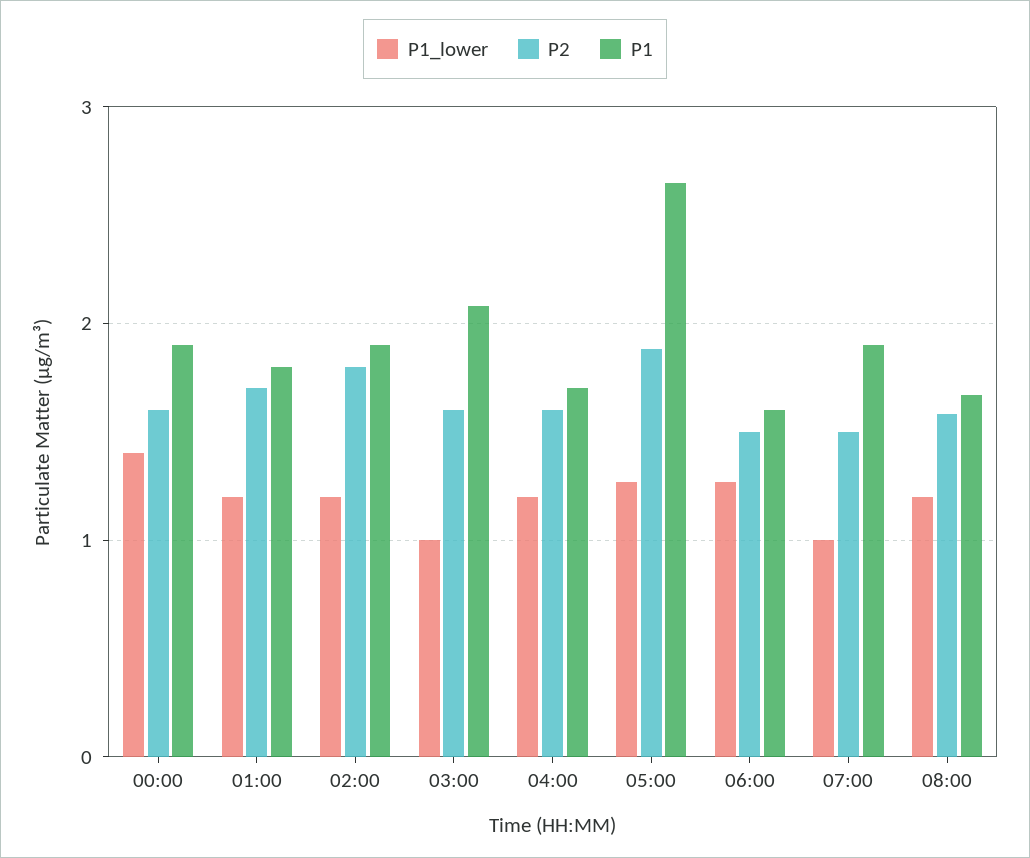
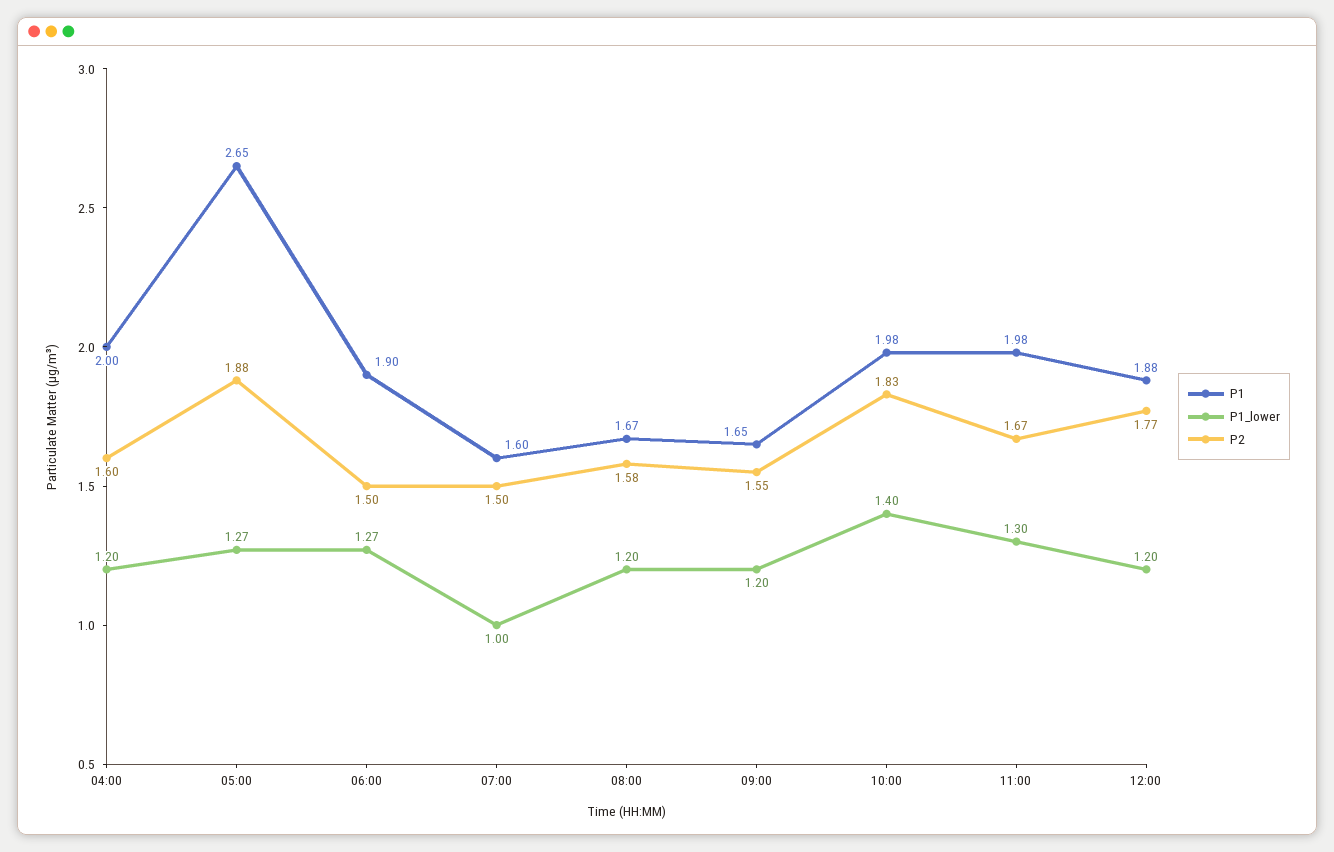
P1_lower, 00:00: 1.4 -> none
P2, 00:00: 1.6 -> none
P1, 00:00: 1.9 -> none
P1_lower, 01:00: 1.2 -> none
P2, 01:00: 1.7 -> none
P1, 01:00: 1.8 -> none
P1_lower, 02:00: 1.2 -> none
P2, 02:00: 1.8 -> none
P1, 02:00: 1.9 -> none
P1_lower, 03:00: 1 -> none
P2, 03:00: 1.6 -> none
P1, 03:00: 2.1 -> none
P1, 04:00: 1.7 -> 2
P1, 06:00: 1.6 -> 1.9
P1, 07:00: 1.9 -> 1.6
P1, 09:00: none -> 1.65
P1_lower, 09:00: none -> 1.2
P2, 09:00: none -> 1.55
P1, 10:00: none -> 1.98
P1_lower, 10:00: none -> 1.4
P2, 10:00: none -> 1.83
P1, 11:00: none -> 1.98
P1_lower, 11:00: none -> 1.3
P2, 11:00: none -> 1.67
P1, 12:00: none -> 1.88
P1_lower, 12:00: none -> 1.2
P2, 12:00: none -> 1.77

